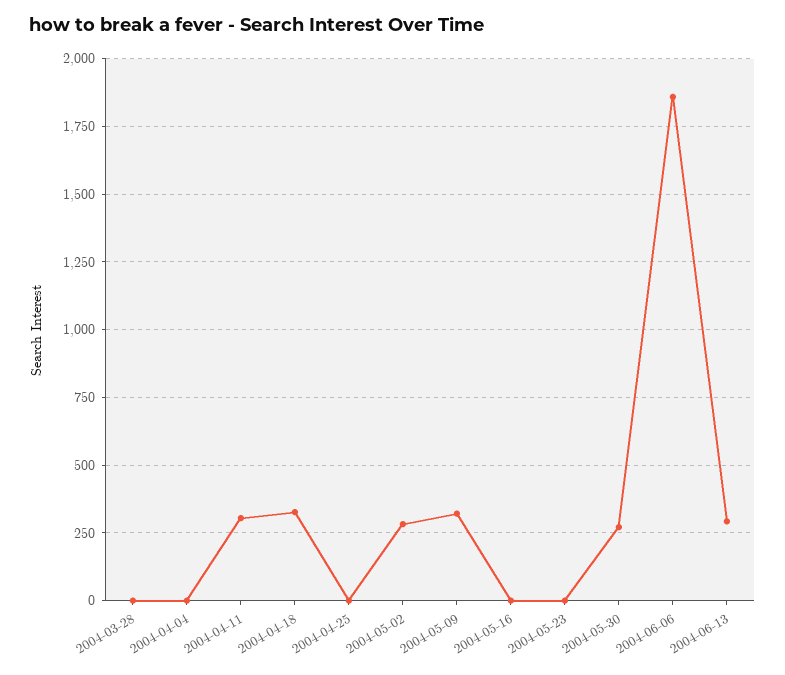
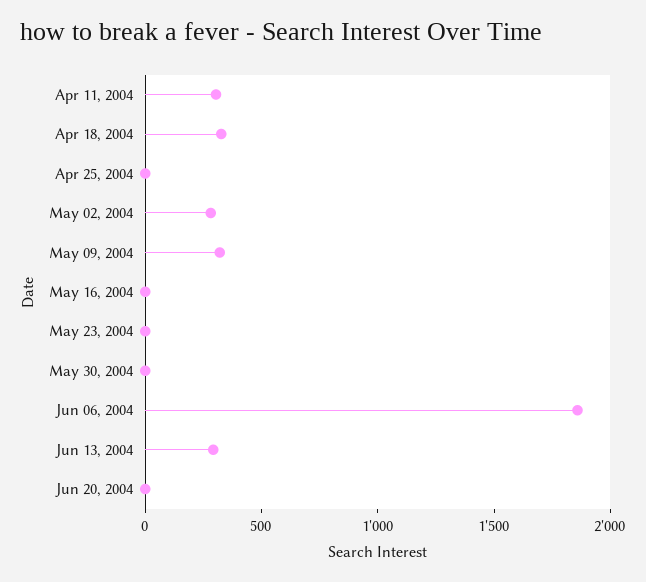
2004-03-28: 0 -> none
2004-04-04: 0 -> none
2004-05-30: 275 -> 0
Jun 20, 2004: none -> 0

